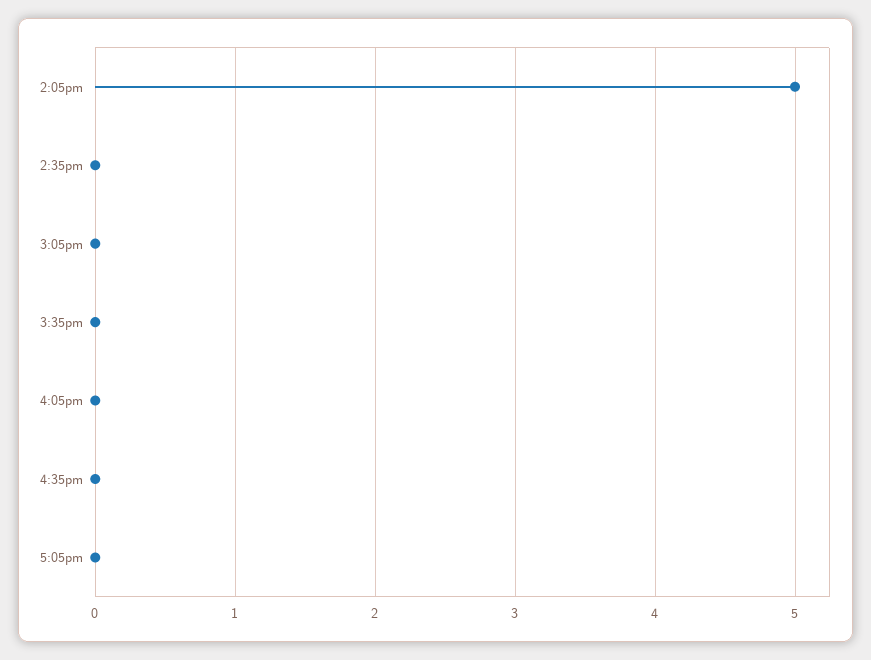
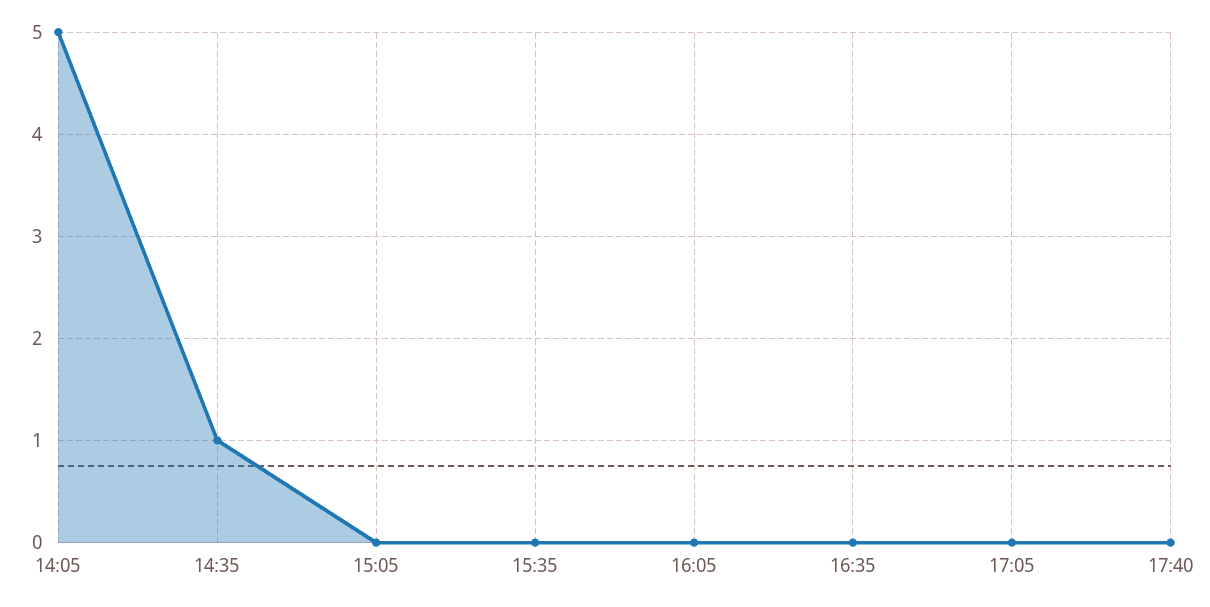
2:35pm: 0 -> 1
17:40: none -> 0

